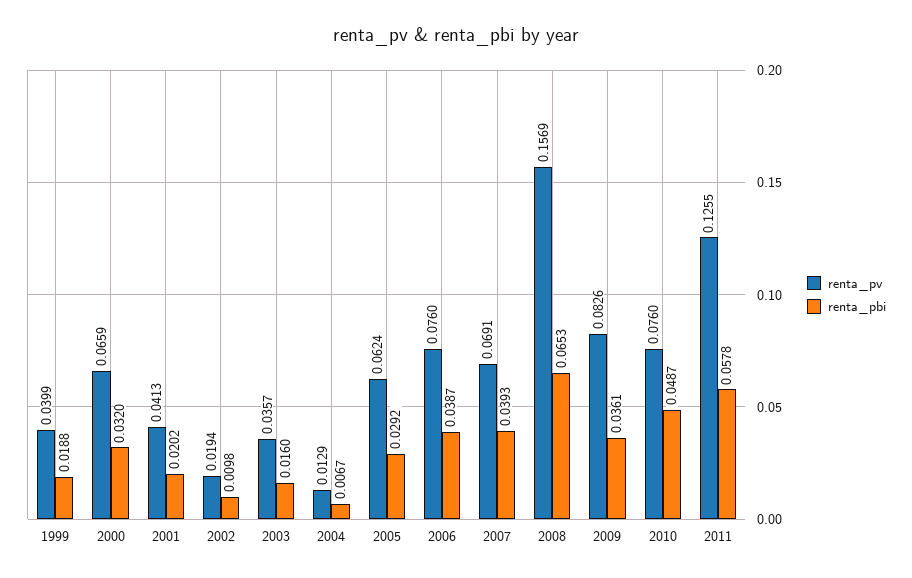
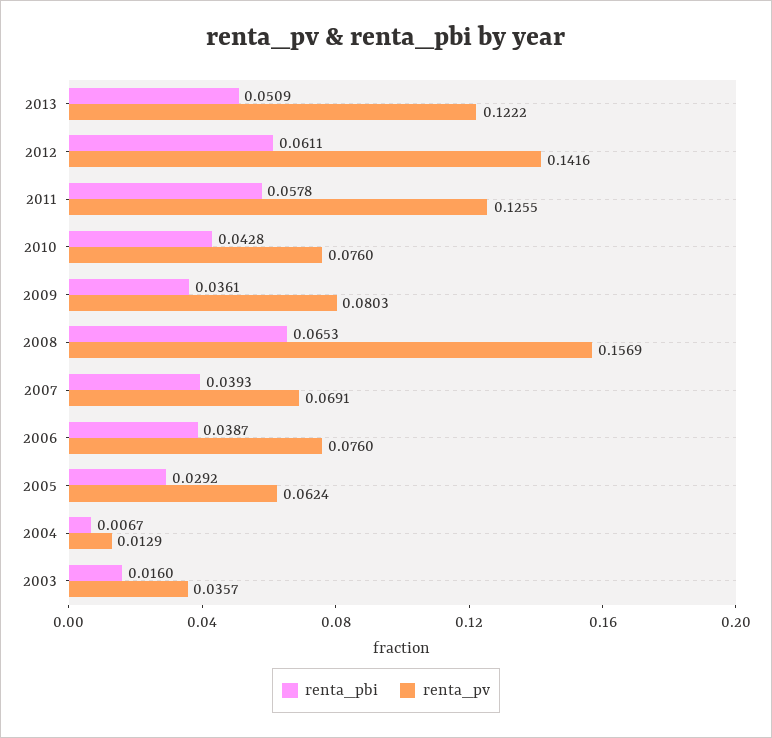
renta_pv, 1999: 0.0399 -> none
renta_pbi, 1999: 0.0188 -> none
renta_pv, 2000: 0.0659 -> none
renta_pbi, 2000: 0.032 -> none
renta_pv, 2001: 0.0413 -> none
renta_pbi, 2001: 0.0202 -> none
renta_pv, 2002: 0.0194 -> none
renta_pbi, 2002: 0.0098 -> none
renta_pv, 2009: 0.0826 -> 0.0803
renta_pbi, 2010: 0.0487 -> 0.0428
renta_pbi, 2013: none -> 0.0509
renta_pv, 2013: none -> 0.1222
renta_pbi, 2012: none -> 0.0611
renta_pv, 2012: none -> 0.1416

